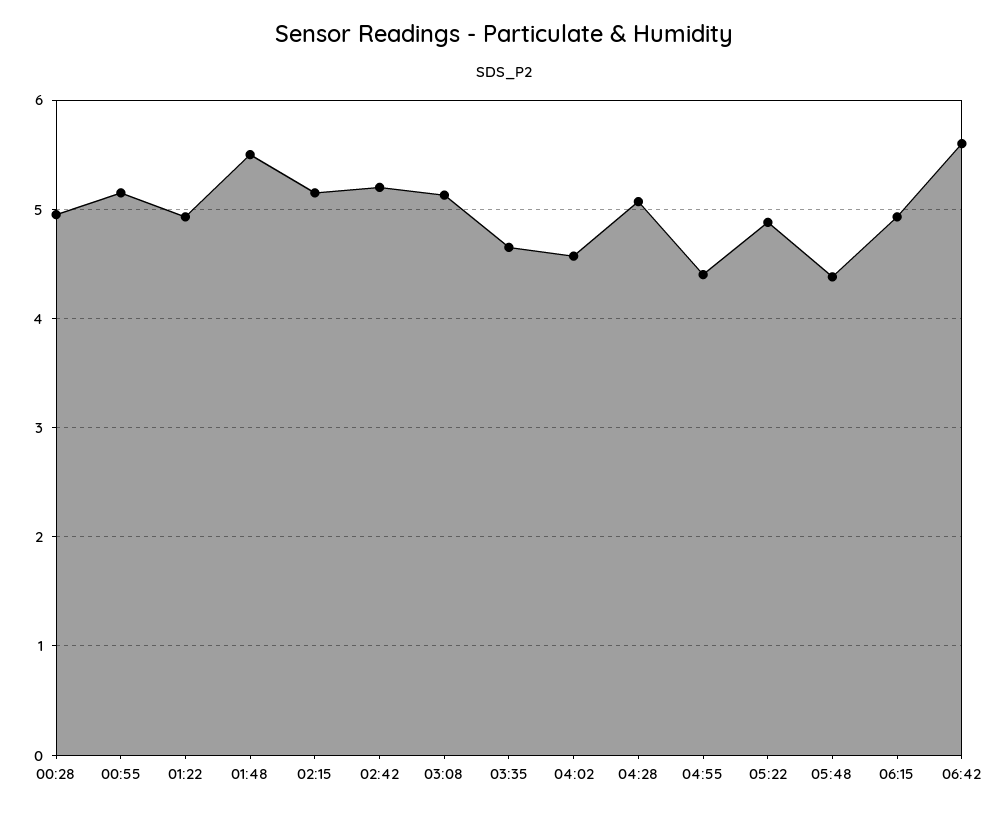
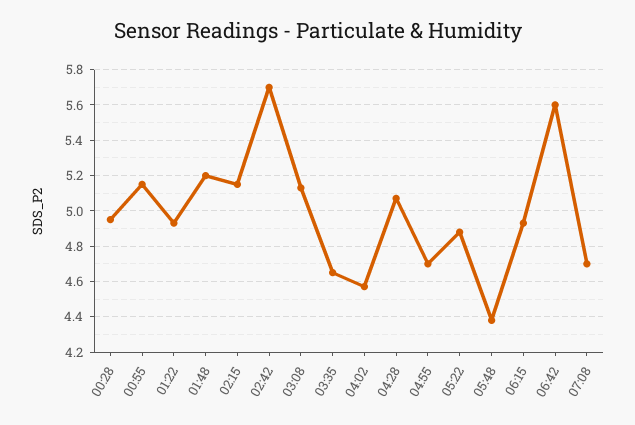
01:48: 5.5 -> 5.2
02:42: 5.2 -> 5.7
04:55: 4.4 -> 4.7
07:08: none -> 4.7

